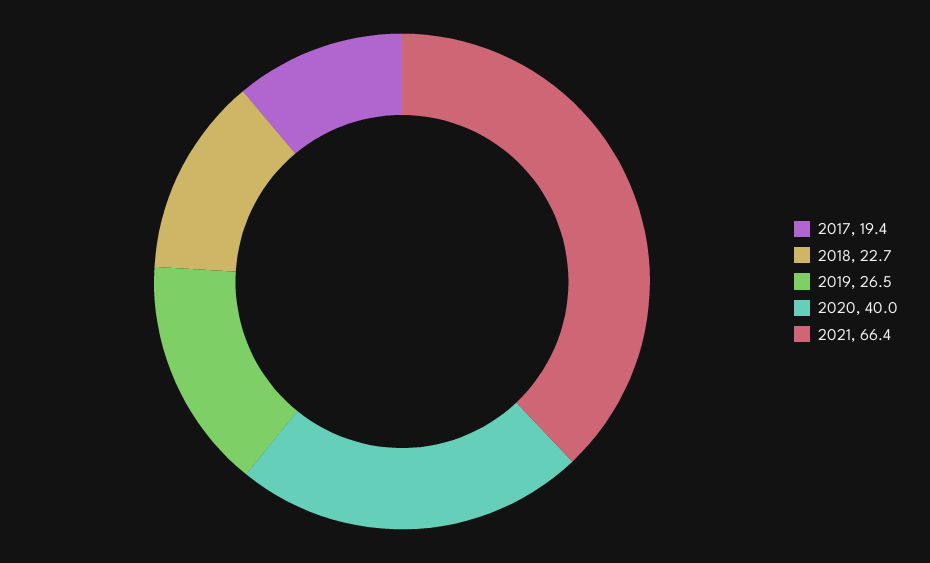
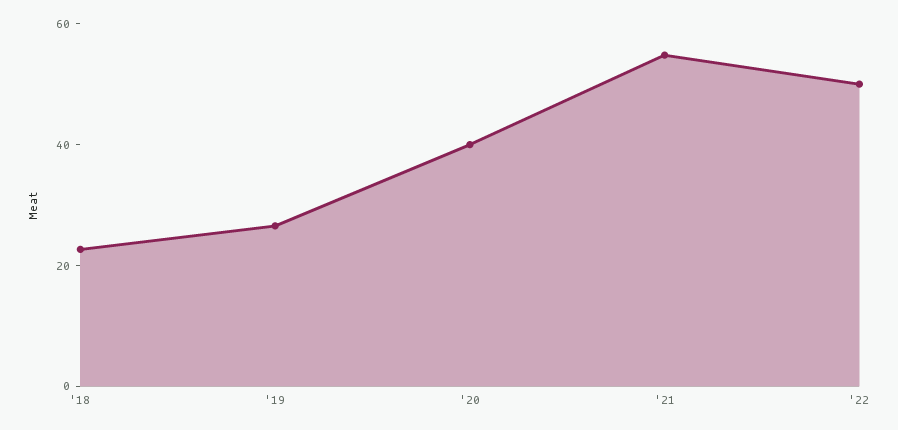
2017: 19.4 -> none
2021: 66.4 -> 55
'22: none -> 50

